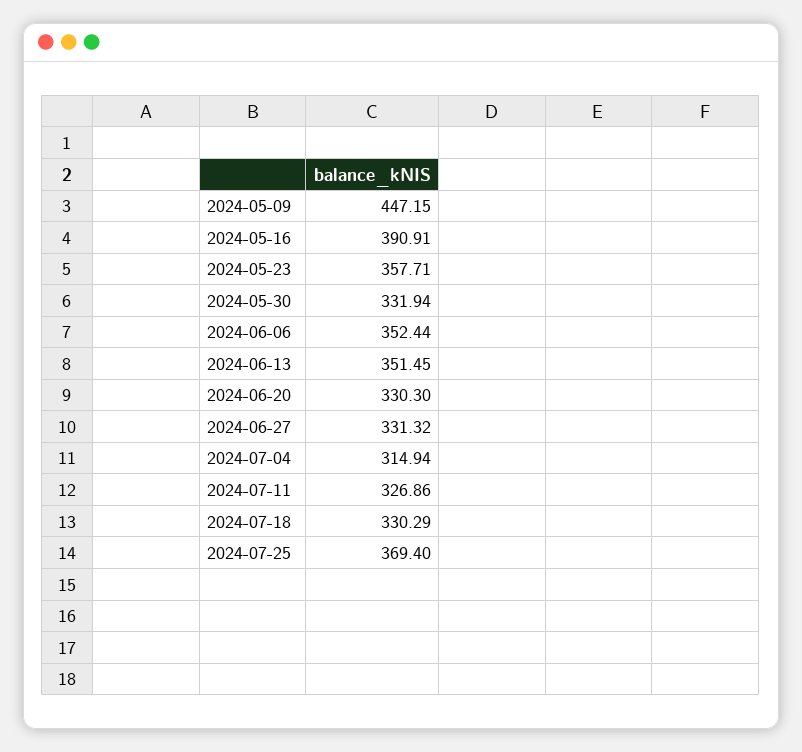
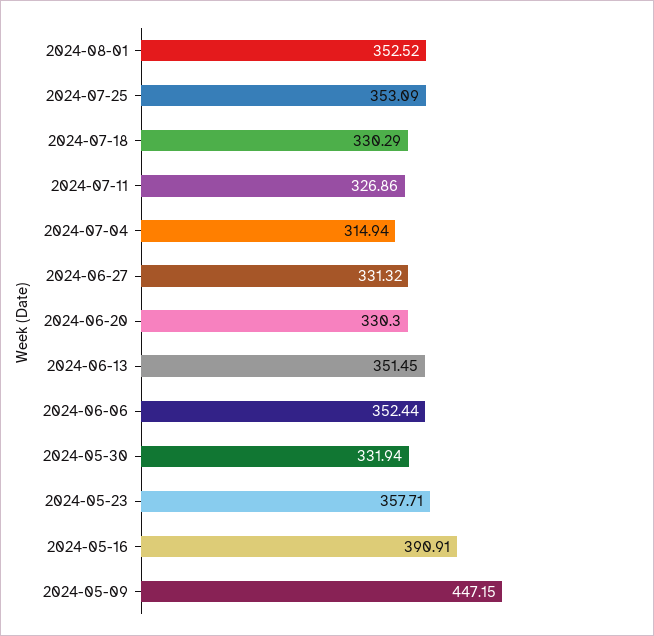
2024-07-25: 369.4 -> 353.09
2024-08-01: none -> 352.52

